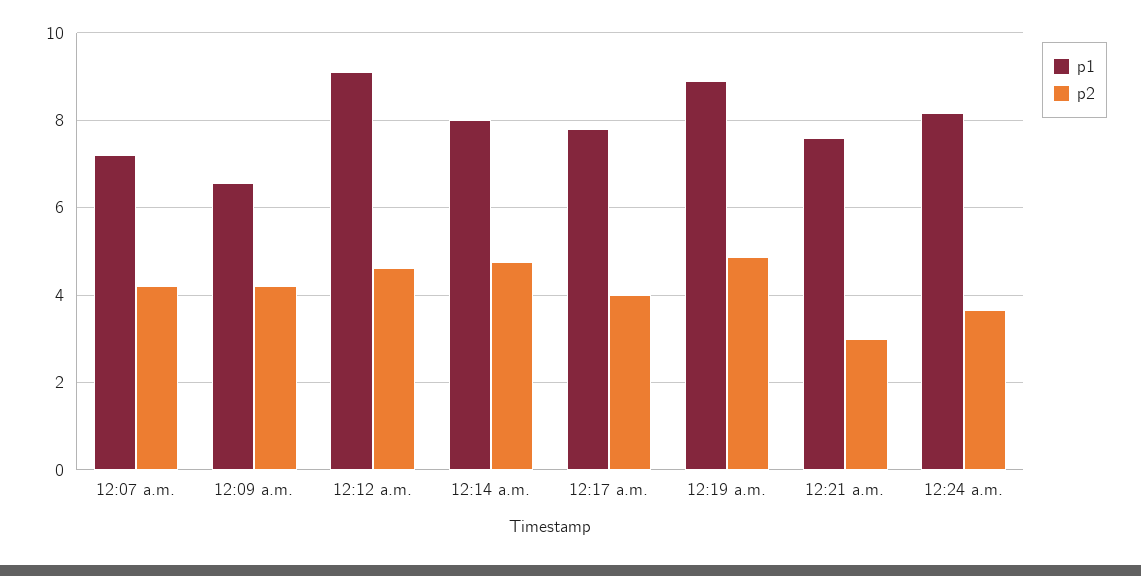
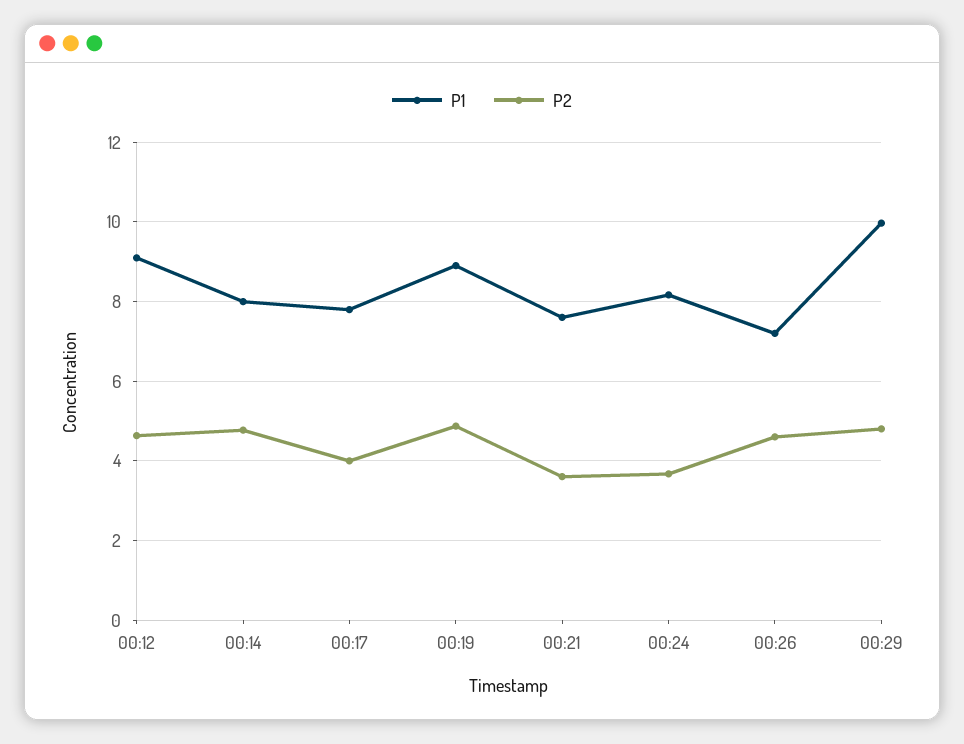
p1, 12:07 a.m.: 7.2 -> none
p2, 12:07 a.m.: 4.2 -> none
p1, 12:09 a.m.: 6.6 -> none
p2, 12:09 a.m.: 4.2 -> none
p2, 12:21 a.m.: 3 -> 3.6
p1, 00:26: none -> 7.2
p2, 00:26: none -> 4.6
p1, 00:29: none -> 10
p2, 00:29: none -> 4.8

